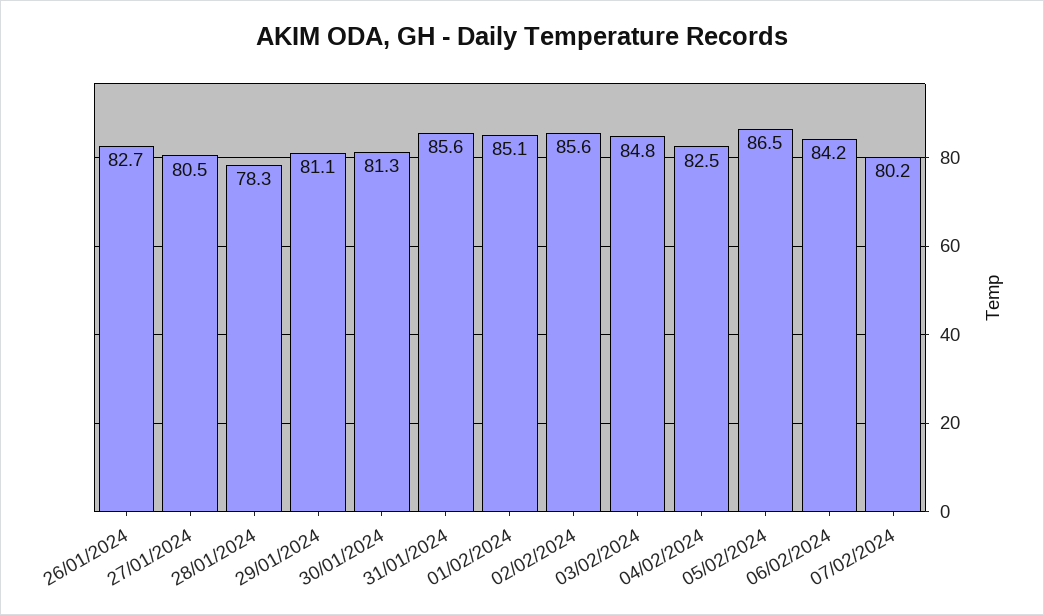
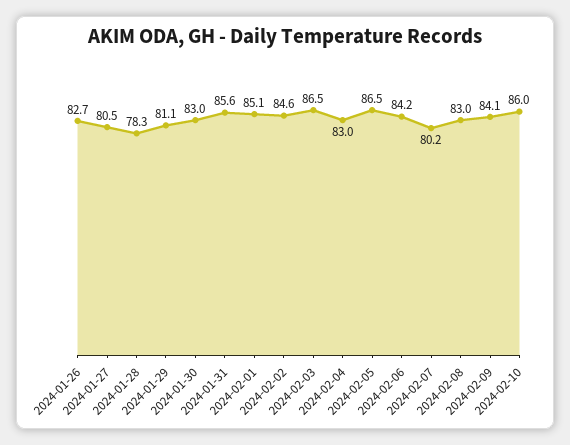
30/01/2024: 81.3 -> 83
02/02/2024: 85.6 -> 84.6
03/02/2024: 84.8 -> 86.5
04/02/2024: 82.5 -> 83
2024-02-08: none -> 83
2024-02-09: none -> 84.1
2024-02-10: none -> 86

